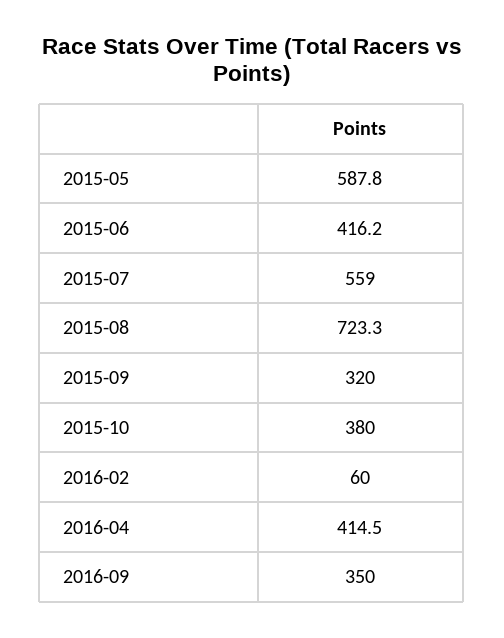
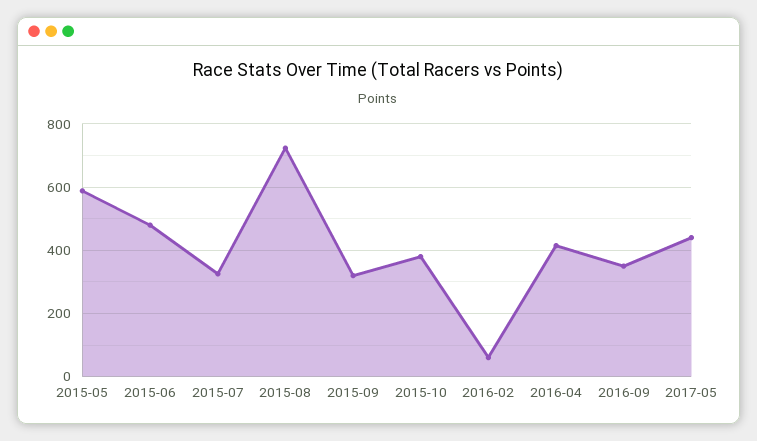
2015-06: 416.2 -> 480
2015-07: 559 -> 320
2017-05: none -> 440

